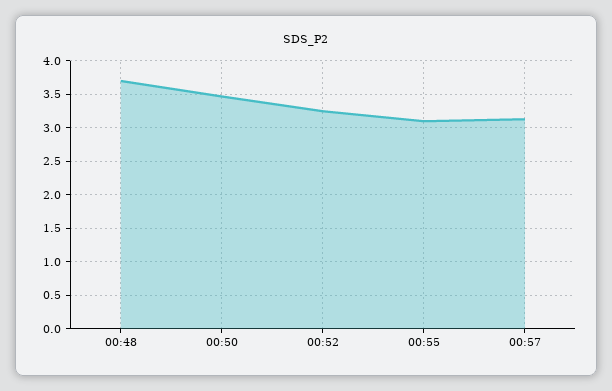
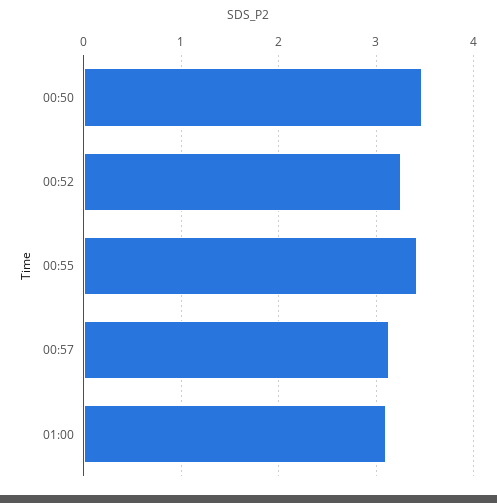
00:48: 3.7 -> none
00:55: 3.1 -> 3.4
01:00: none -> 3.1

